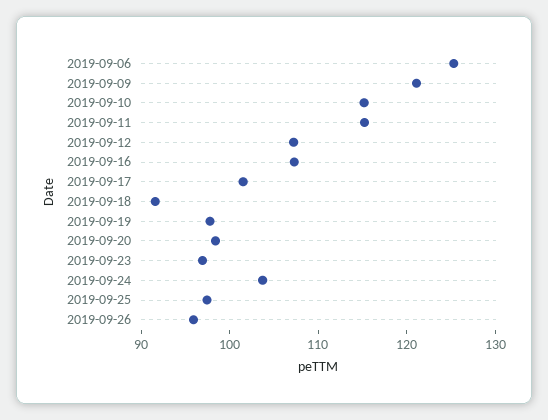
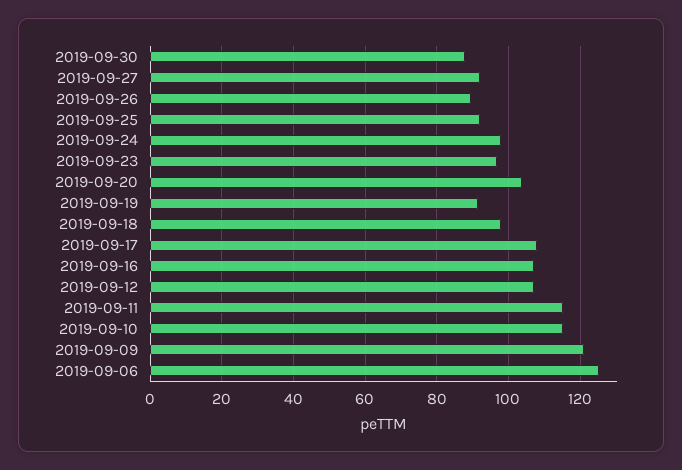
2019-09-17: 102 -> 108
2019-09-18: 92 -> 98
2019-09-19: 98 -> 92
2019-09-20: 98 -> 104
2019-09-24: 104 -> 98
2019-09-25: 98 -> 92
2019-09-26: 96 -> 90
2019-09-30: none -> 88
2019-09-27: none -> 92

